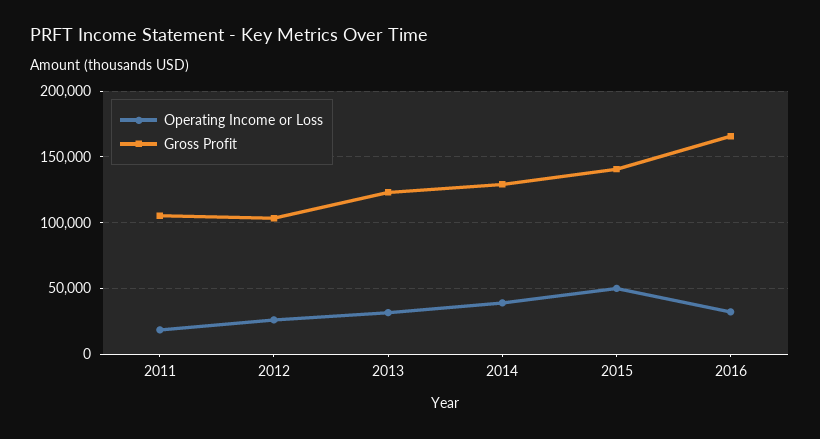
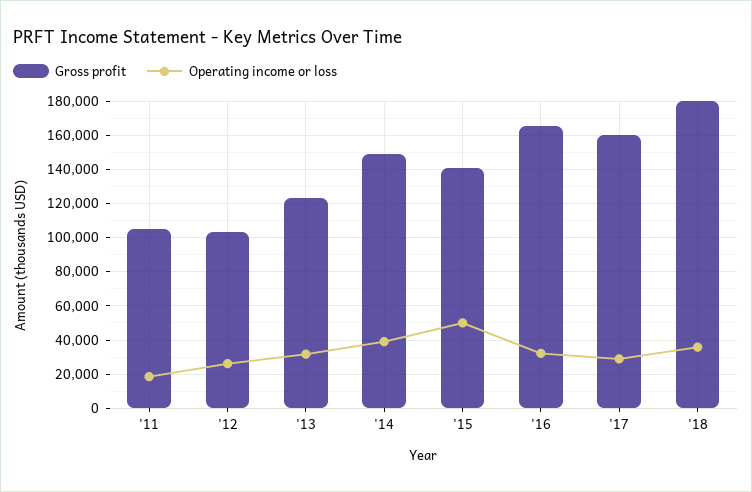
Gross Profit, 2014: 130000 -> 150000
Gross Profit, '17: none -> 160000
Operating Income or Loss, '17: none -> 30000
Gross Profit, '18: none -> 180000
Operating Income or Loss, '18: none -> 35000

